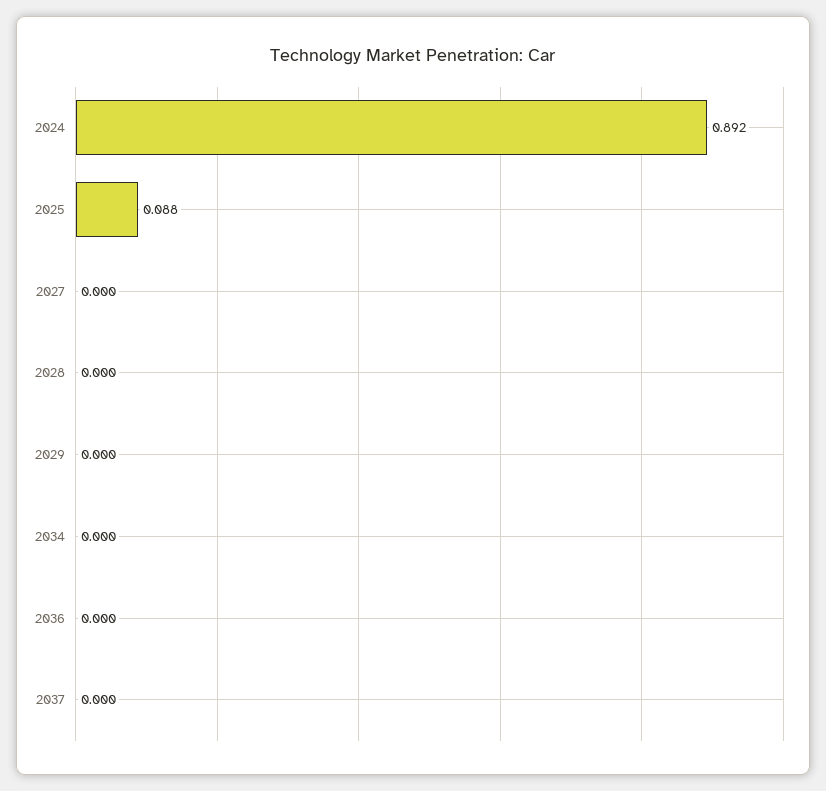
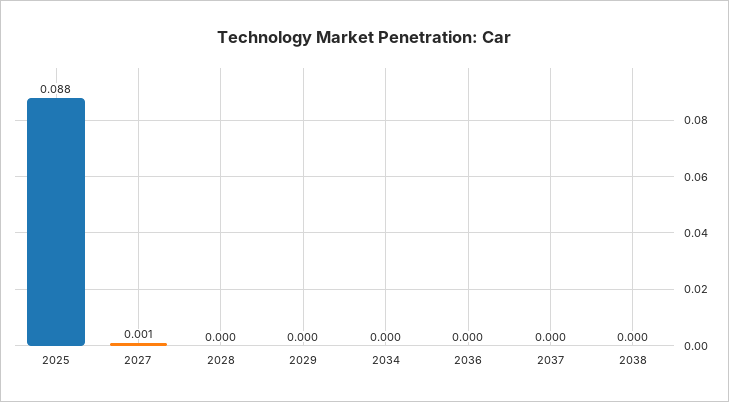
2024: 0.892 -> none
2027: 0 -> 0.001
2038: none -> 0

